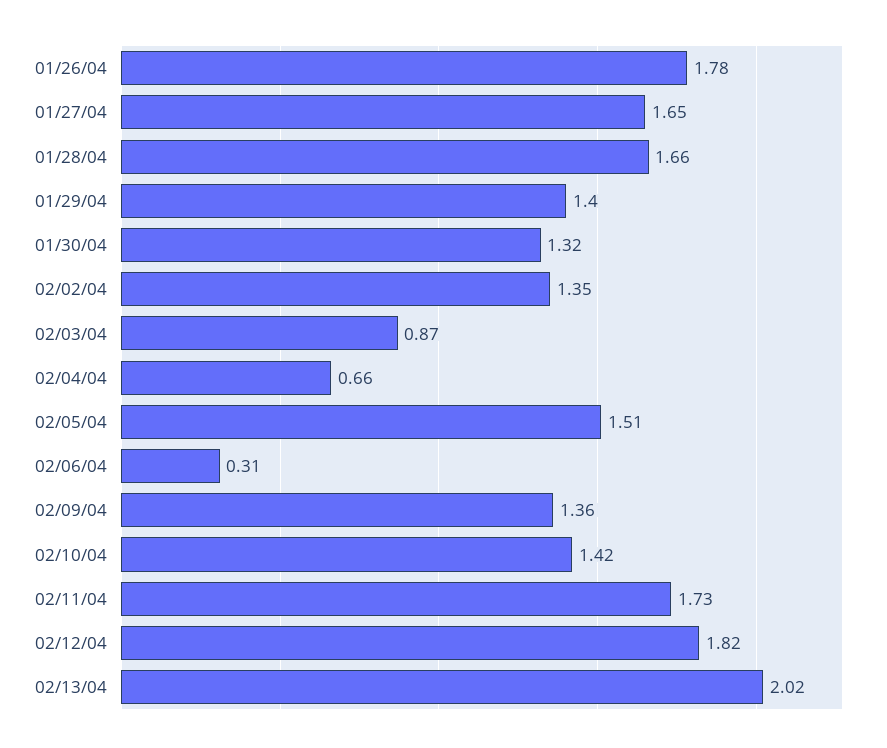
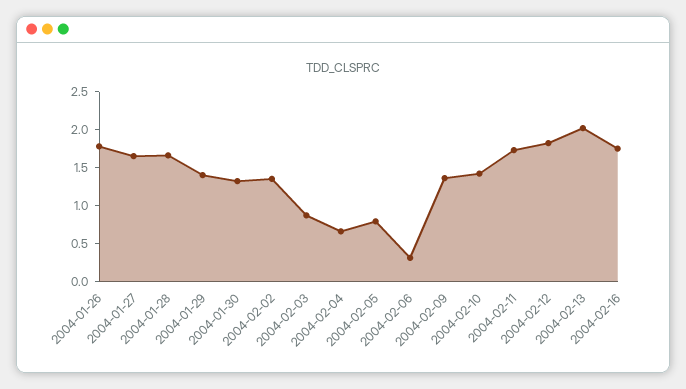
02/05/04: 1.51 -> 0.75
2004-02-16: none -> 1.75

